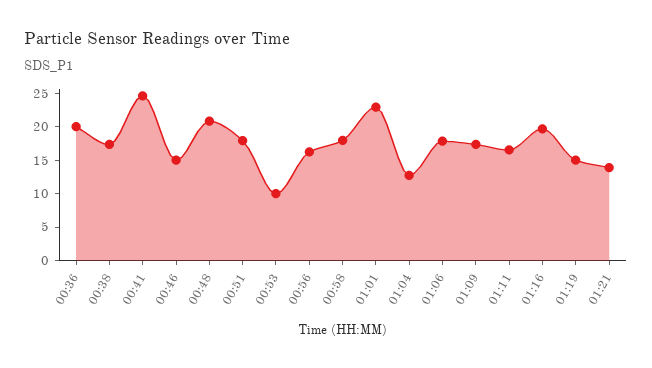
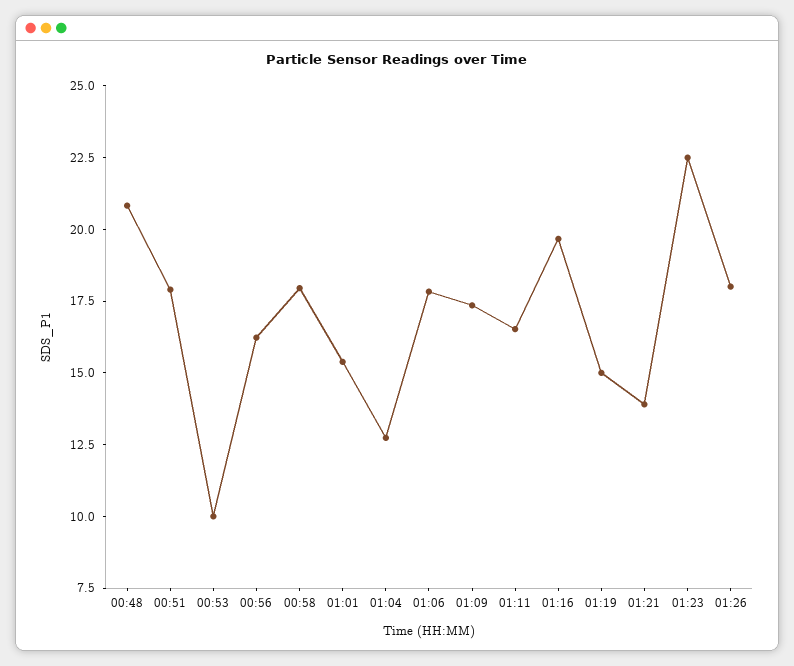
00:36: 20 -> none
00:38: 17.5 -> none
00:41: 25 -> none
00:46: 15 -> none
01:01: 22.5 -> 15.5
01:23: none -> 22.5
01:26: none -> 18

